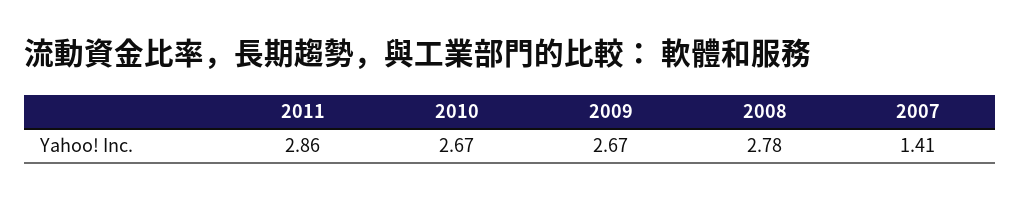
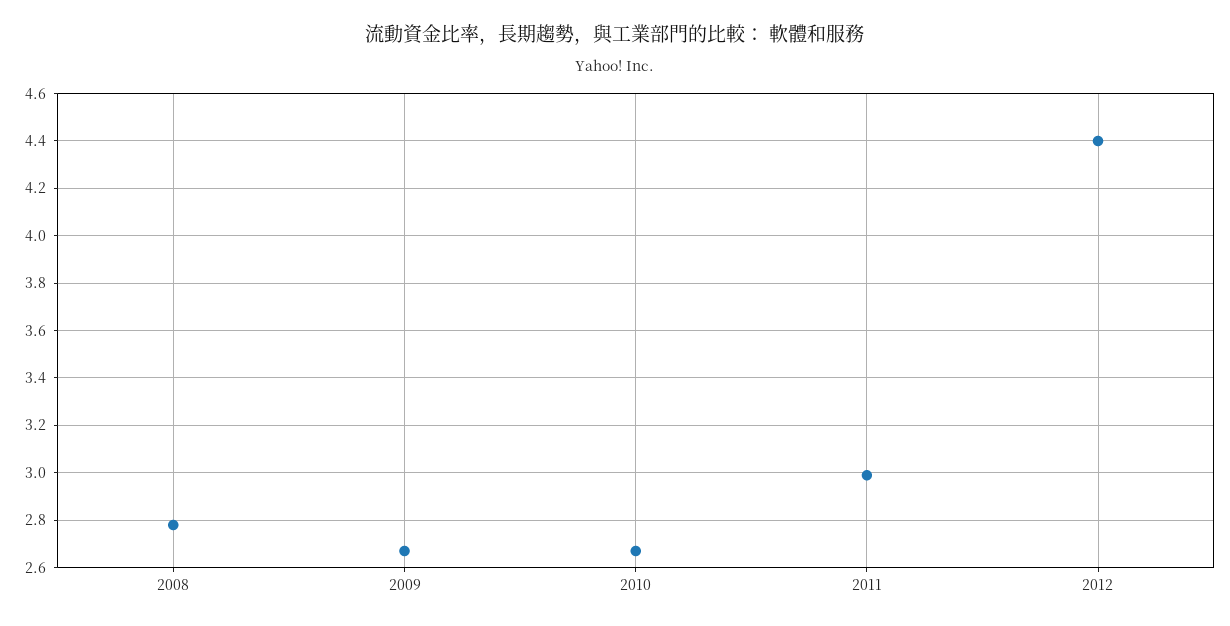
2011: 2.86 -> 3
2007: 1.41 -> none
2012: none -> 4.4

